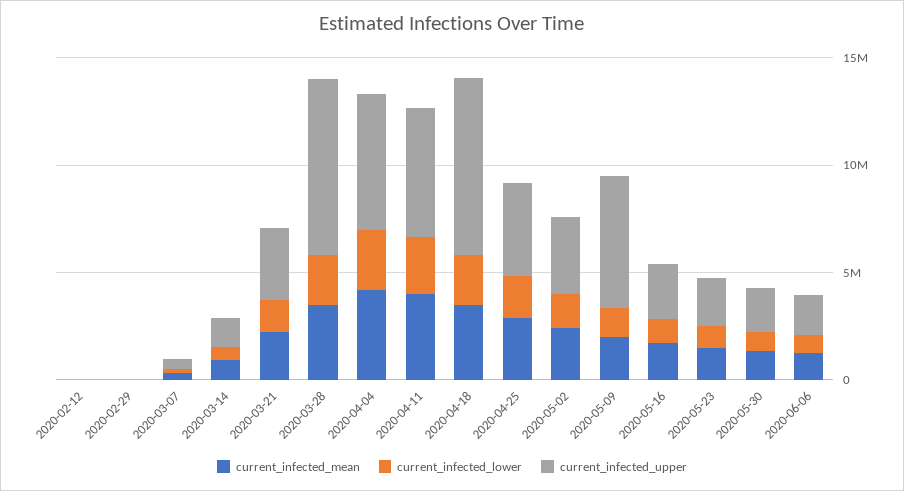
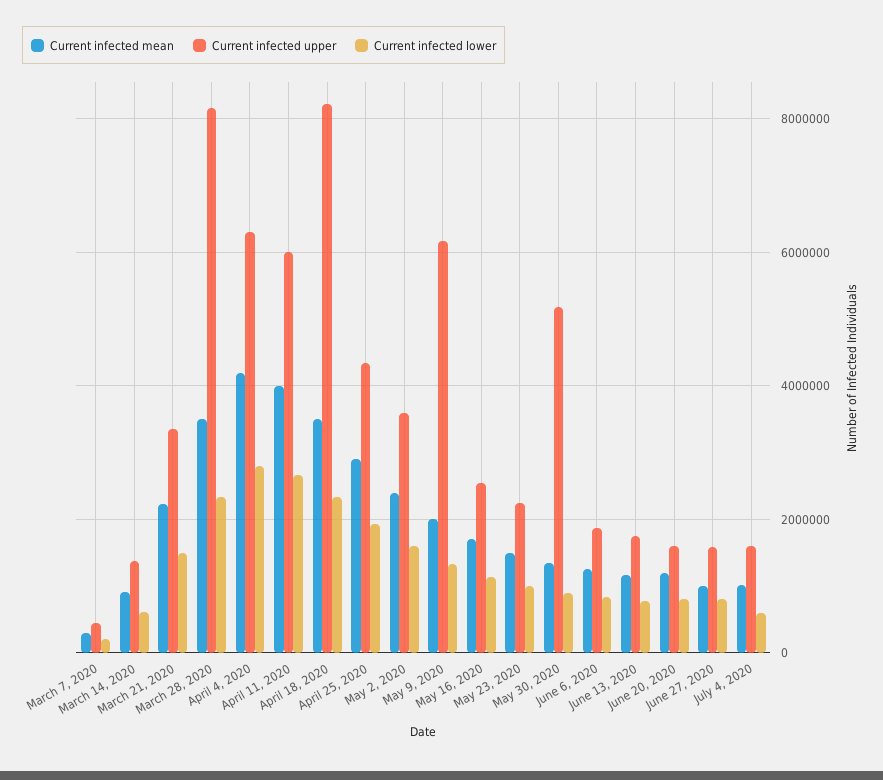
current_infected_mean, 2020-02-12: 0 -> none
current_infected_lower, 2020-02-12: 0 -> none
current_infected_upper, 2020-02-12: 0 -> none
current_infected_mean, 2020-02-29: 0 -> none
current_infected_lower, 2020-02-29: 0 -> none
current_infected_upper, 2020-02-29: 0 -> none
current_infected_upper, 2020-05-30: 2000000 -> 5200000
current_infected_mean, June 13, 2020: none -> 1200000
current_infected_upper, June 13, 2020: none -> 1800000
current_infected_lower, June 13, 2020: none -> 800000
current_infected_mean, June 20, 2020: none -> 1200000
current_infected_upper, June 20, 2020: none -> 1600000
current_infected_lower, June 20, 2020: none -> 800000
current_infected_mean, June 27, 2020: none -> 1000000
current_infected_upper, June 27, 2020: none -> 1600000
current_infected_lower, June 27, 2020: none -> 800000
current_infected_mean, July 4, 2020: none -> 1000000
current_infected_upper, July 4, 2020: none -> 1600000
current_infected_lower, July 4, 2020: none -> 600000

